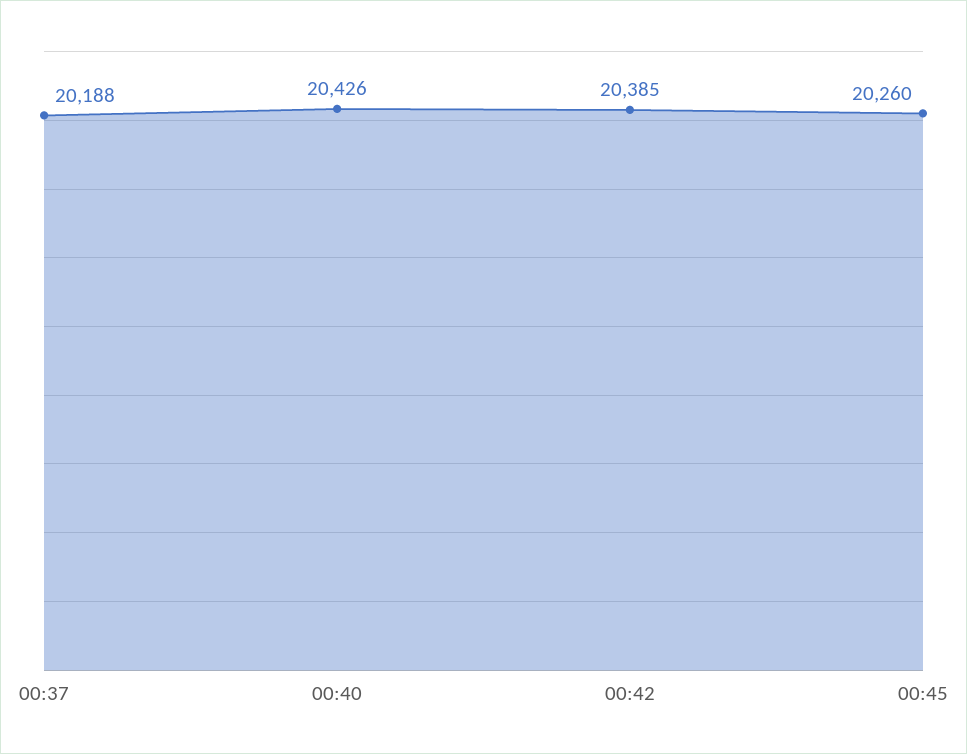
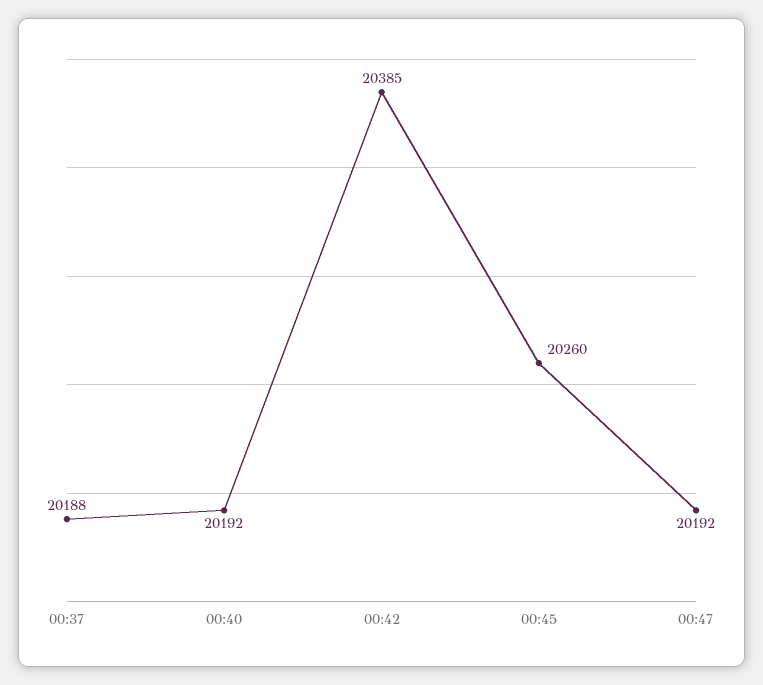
00:40: 20426 -> 20192
00:47: none -> 20192

